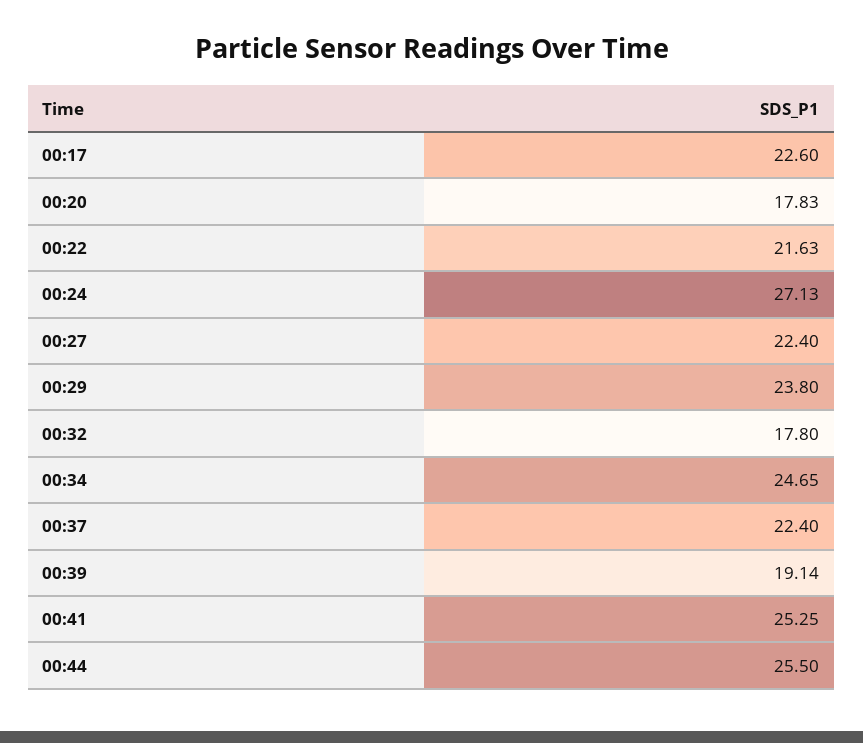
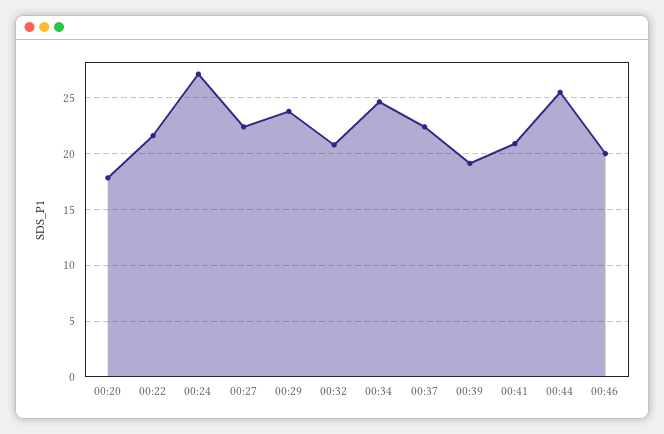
00:17: 22.6 -> none
00:32: 17.8 -> 21
00:41: 25.25 -> 21
00:46: none -> 20

